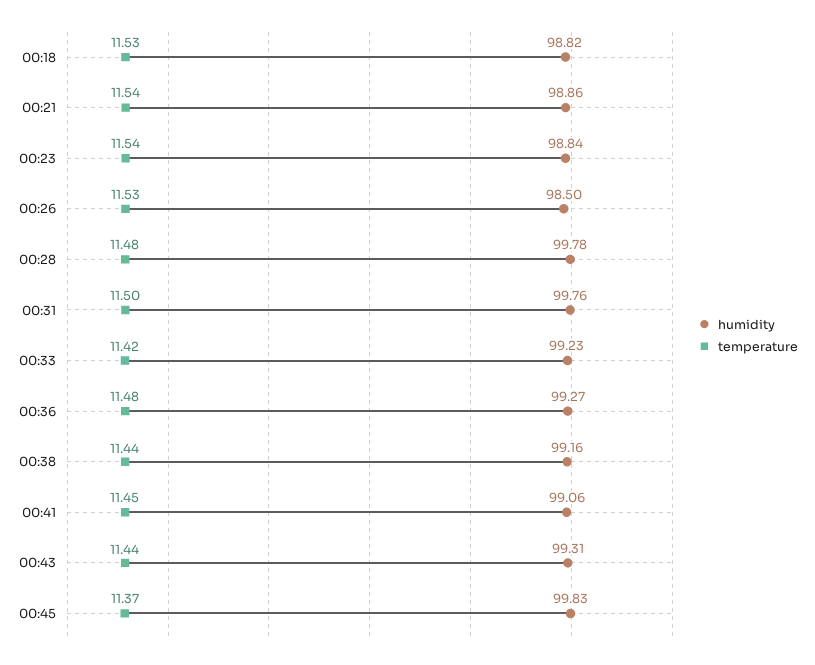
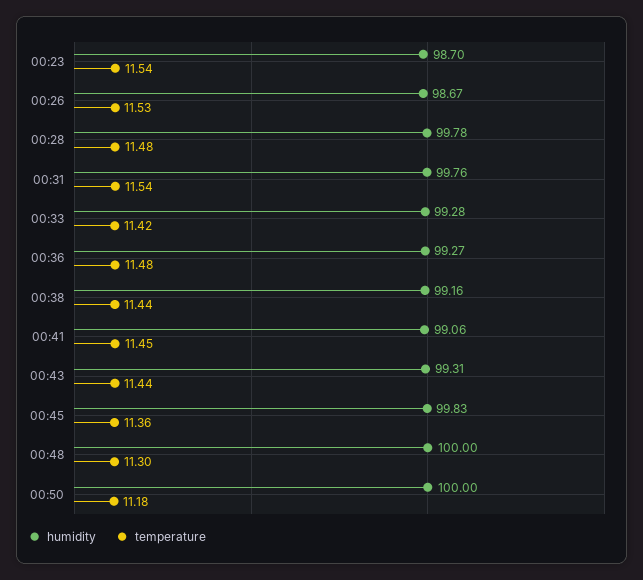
humidity, 00:18: 98.82 -> none
temperature, 00:18: 11.53 -> none
humidity, 00:21: 98.86 -> none
temperature, 00:21: 11.54 -> none
humidity, 00:23: 98.84 -> 98.7
humidity, 00:26: 98.5 -> 98.67
temperature, 00:31: 11.5 -> 11.54
humidity, 00:33: 99.23 -> 99.28
temperature, 00:45: 11.37 -> 11.36
humidity, 00:48: none -> 100
temperature, 00:48: none -> 11.3
humidity, 00:50: none -> 100
temperature, 00:50: none -> 11.18

